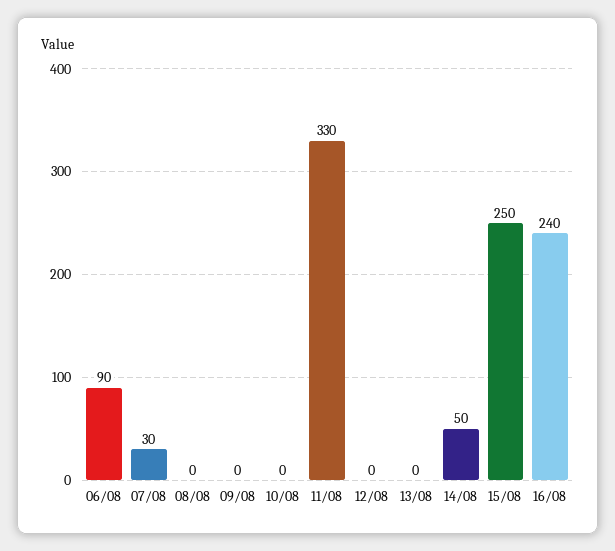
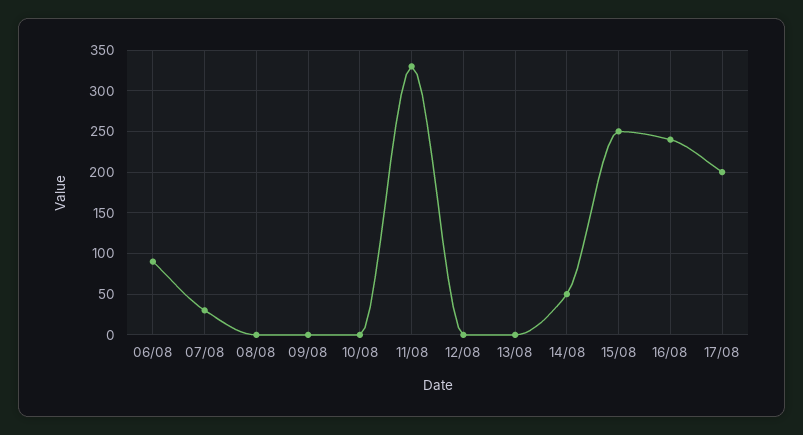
17/08: none -> 200

